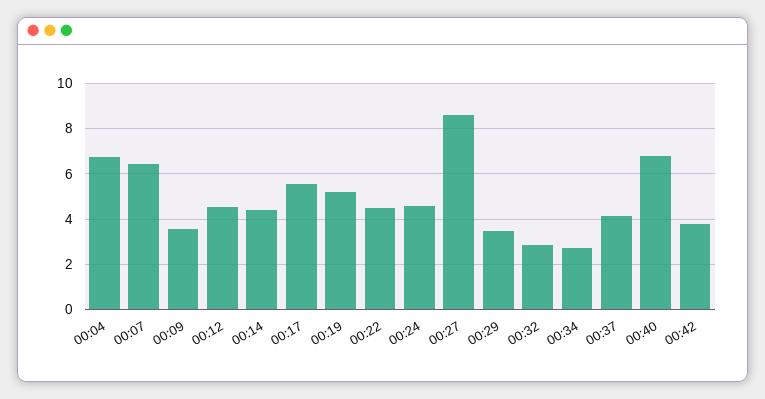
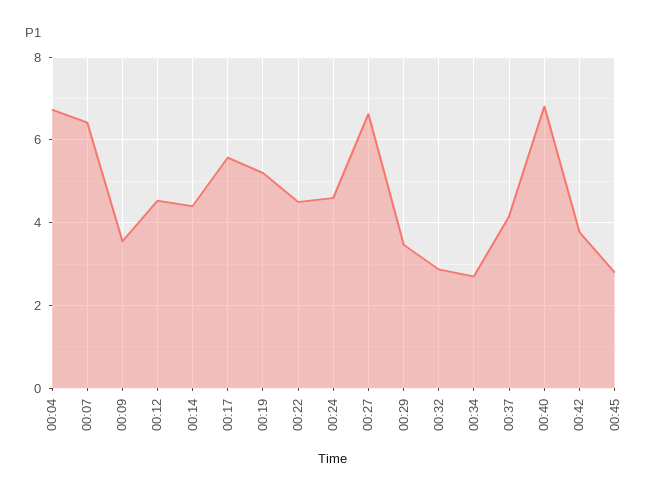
00:27: 8.5 -> 6.6
00:45: none -> 2.8

